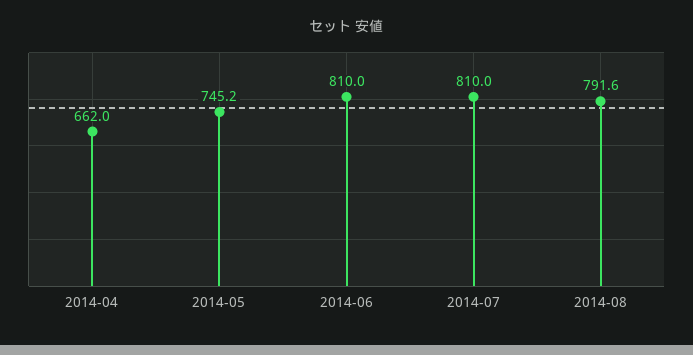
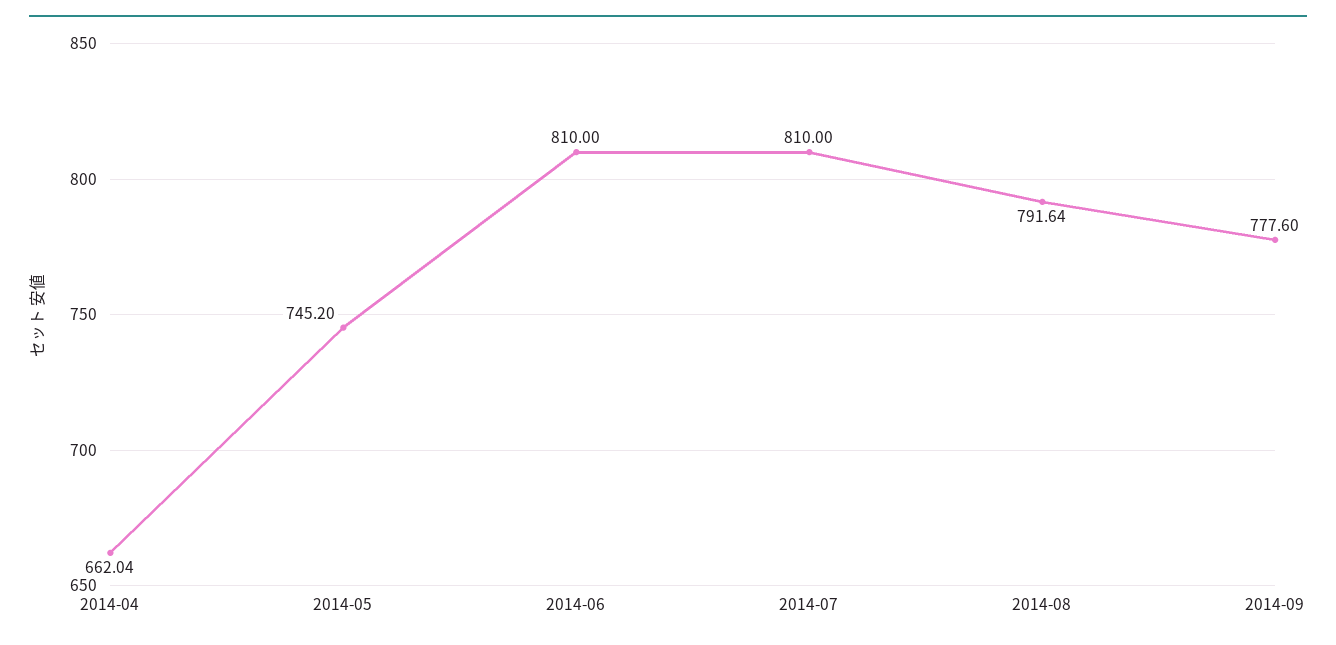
2014-09: none -> 777.6

